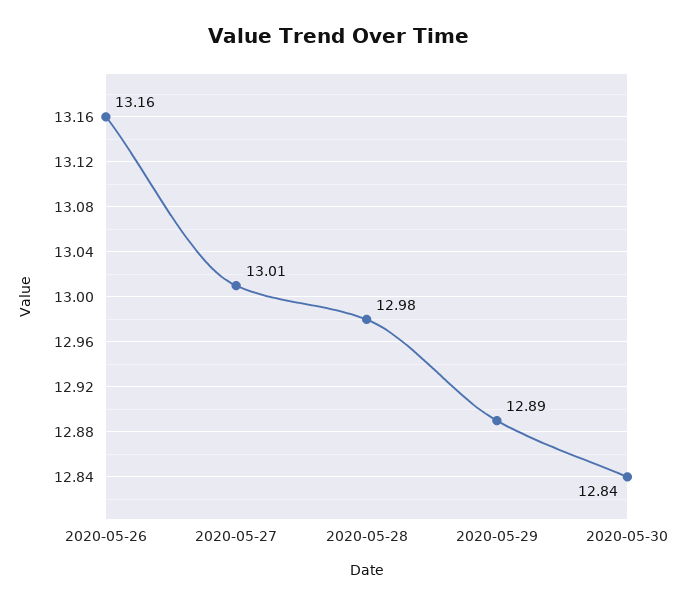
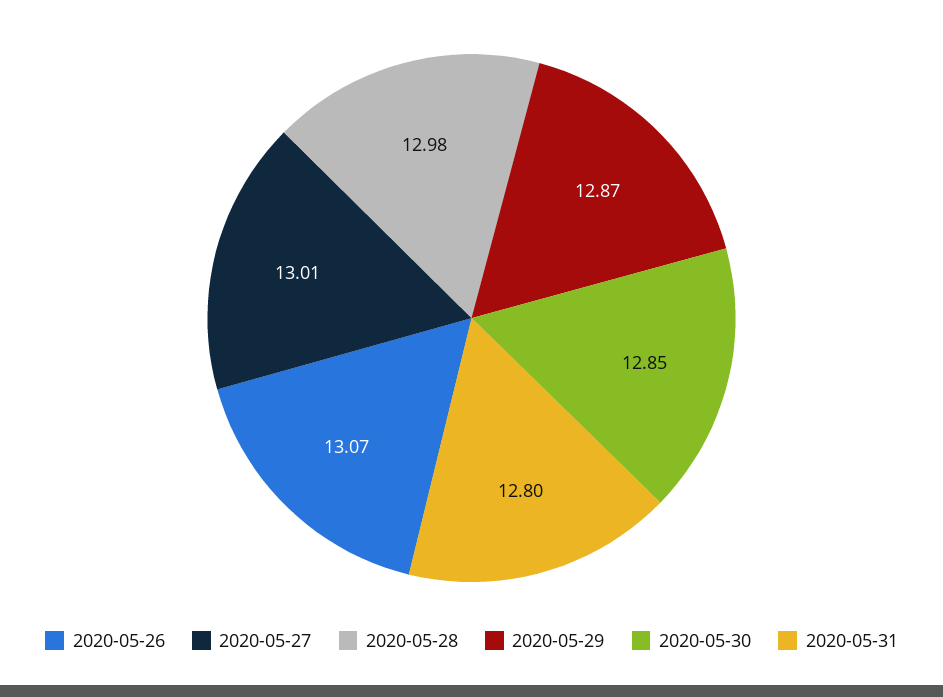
2020-05-26: 13.16 -> 13.07
2020-05-29: 12.89 -> 12.87
2020-05-30: 12.84 -> 12.85
2020-05-31: none -> 12.8

